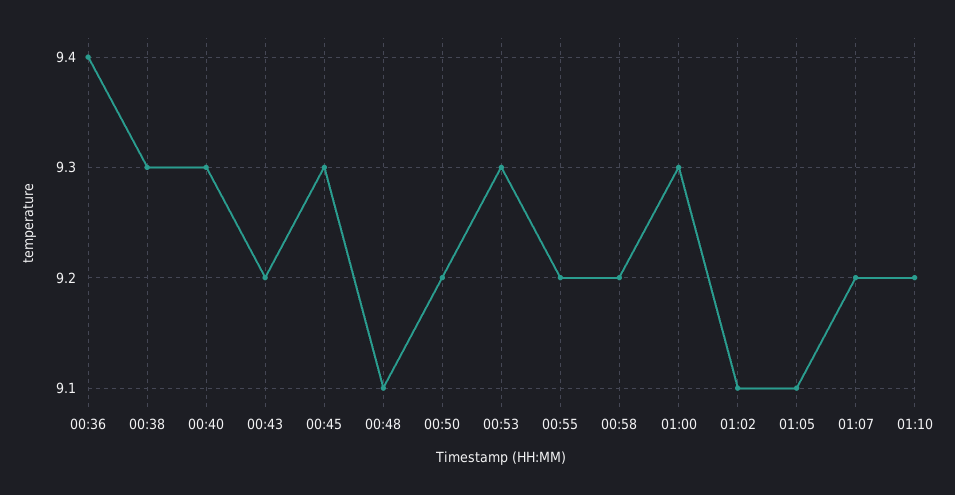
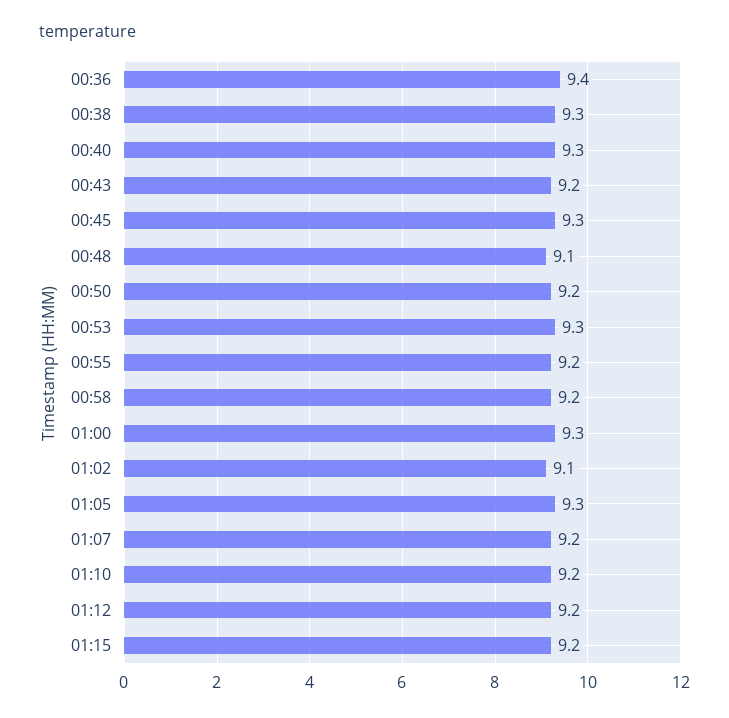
01:05: 9.1 -> 9.3
01:12: none -> 9.2
01:15: none -> 9.2

